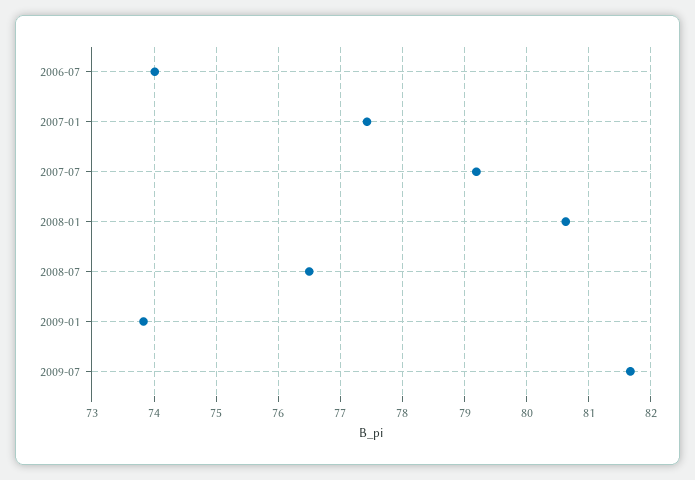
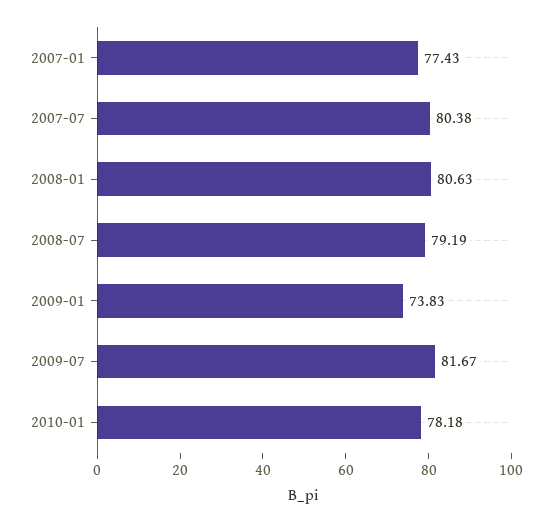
2006-07: 74 -> none
2007-07: 79.2 -> 80.38
2008-07: 76.5 -> 79.19
2010-01: none -> 78.18

